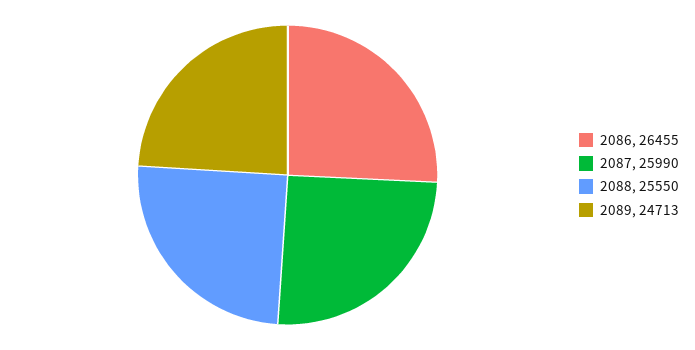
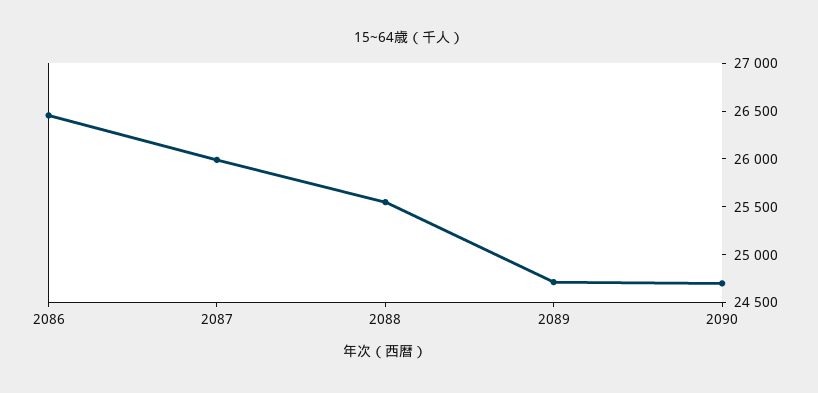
2090: none -> 24700

